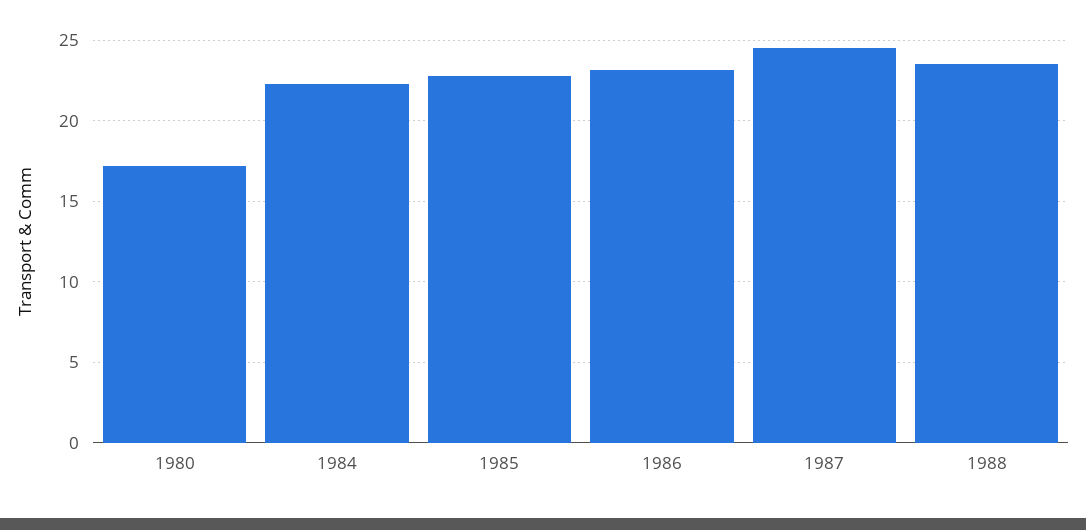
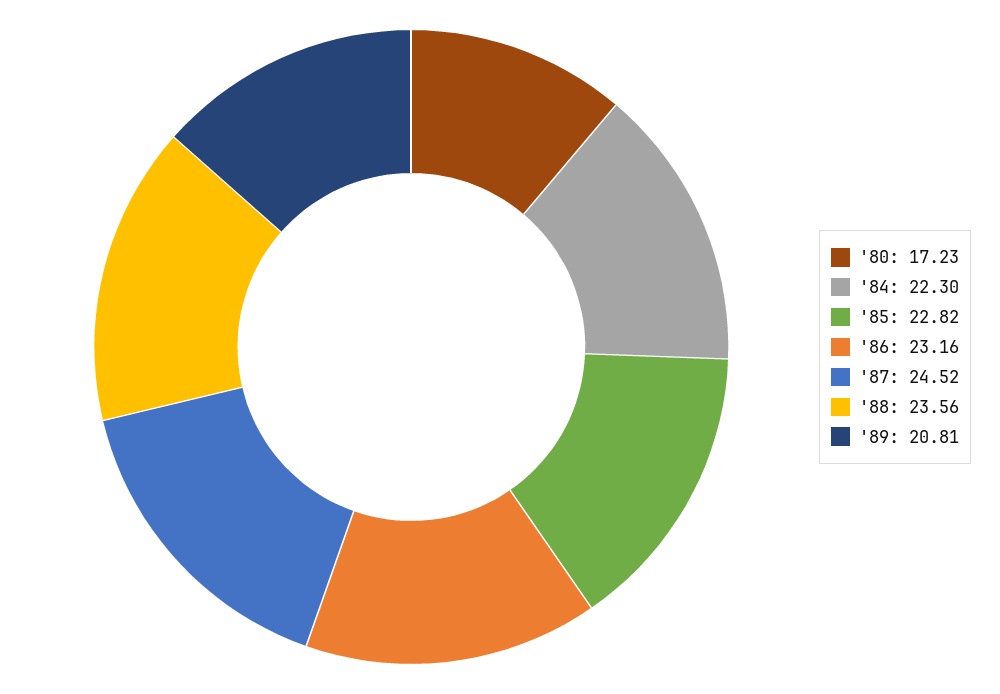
'89: none -> 20.81

